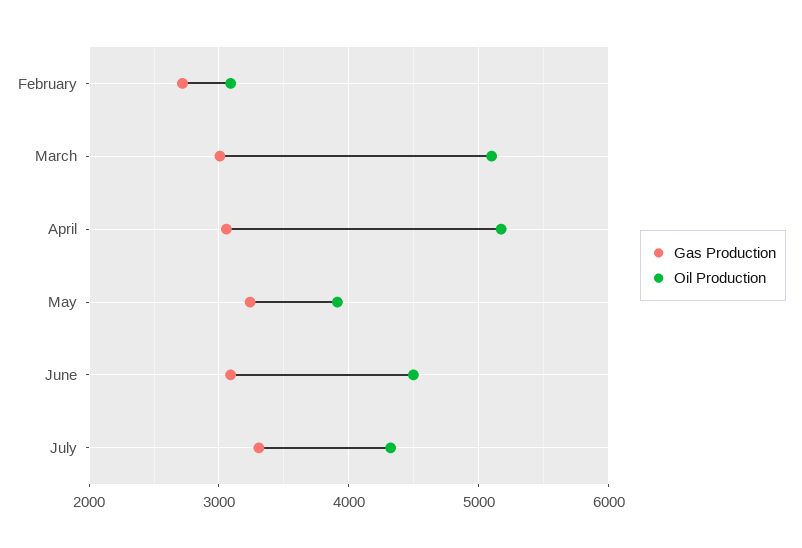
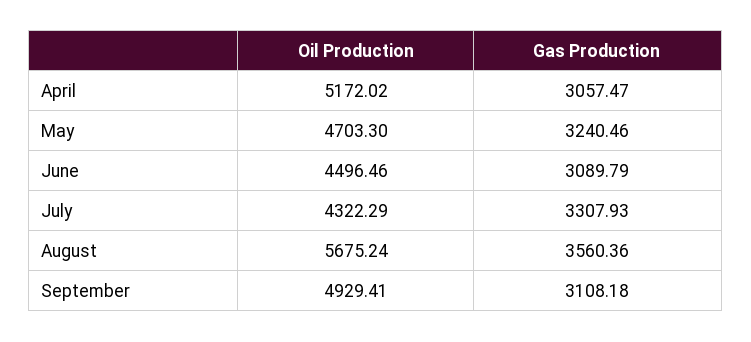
Gas Production, February: 2700 -> none
Oil Production, February: 3100 -> none
Gas Production, March: 3000 -> none
Oil Production, March: 5100 -> none
Oil Production, May: 3900 -> 4703.3
Oil Production, August: none -> 5675.24
Gas Production, August: none -> 3560.36
Oil Production, September: none -> 4929.41
Gas Production, September: none -> 3108.18

